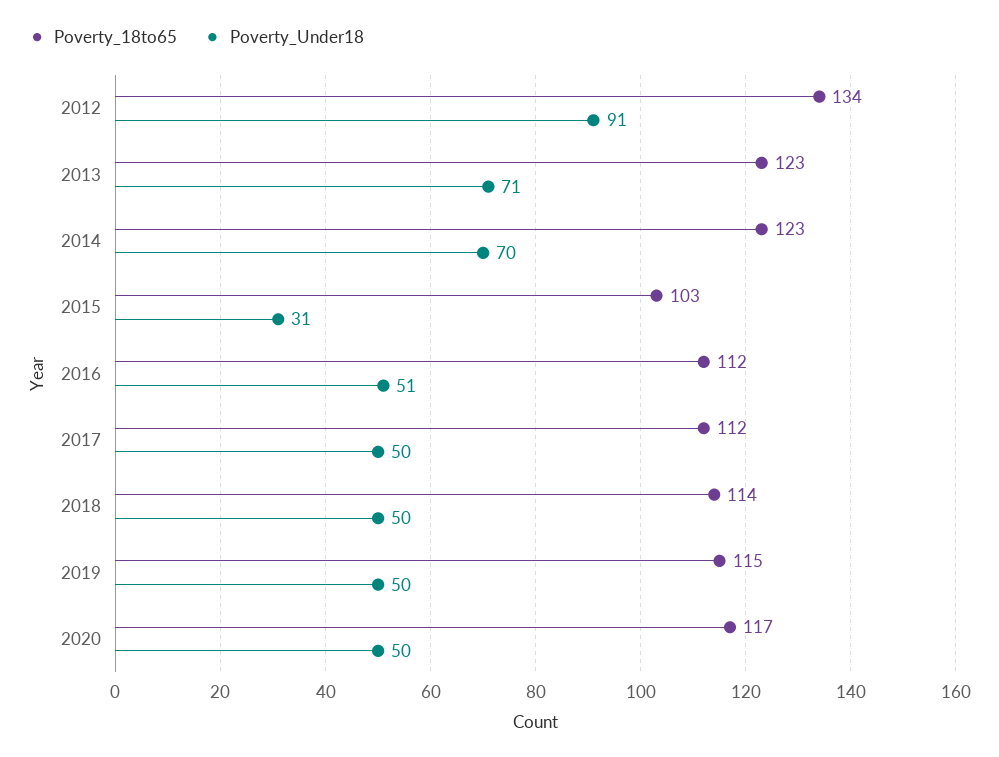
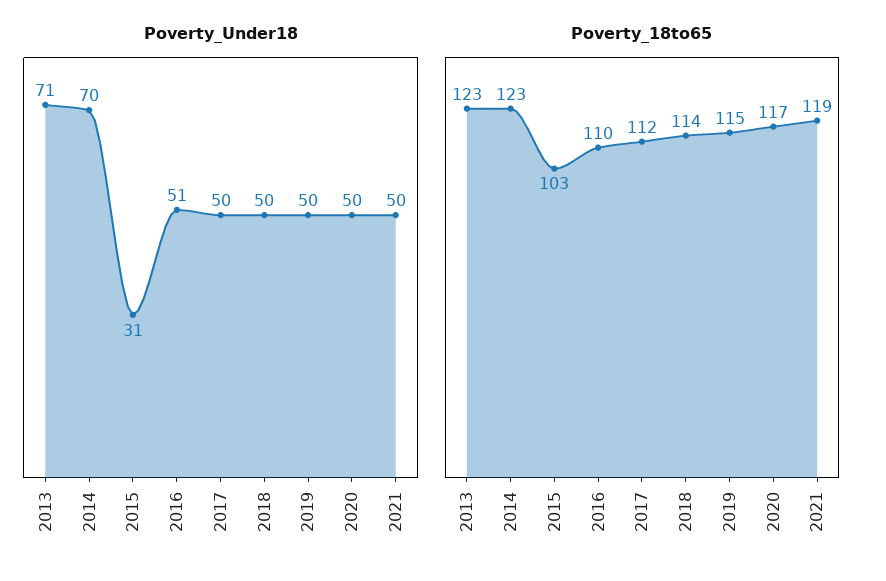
Poverty_18to65, 2012: 134 -> none
Poverty_Under18, 2012: 91 -> none
Poverty_18to65, 2016: 112 -> 110
Poverty_Under18, 2021: none -> 50
Poverty_18to65, 2021: none -> 119

